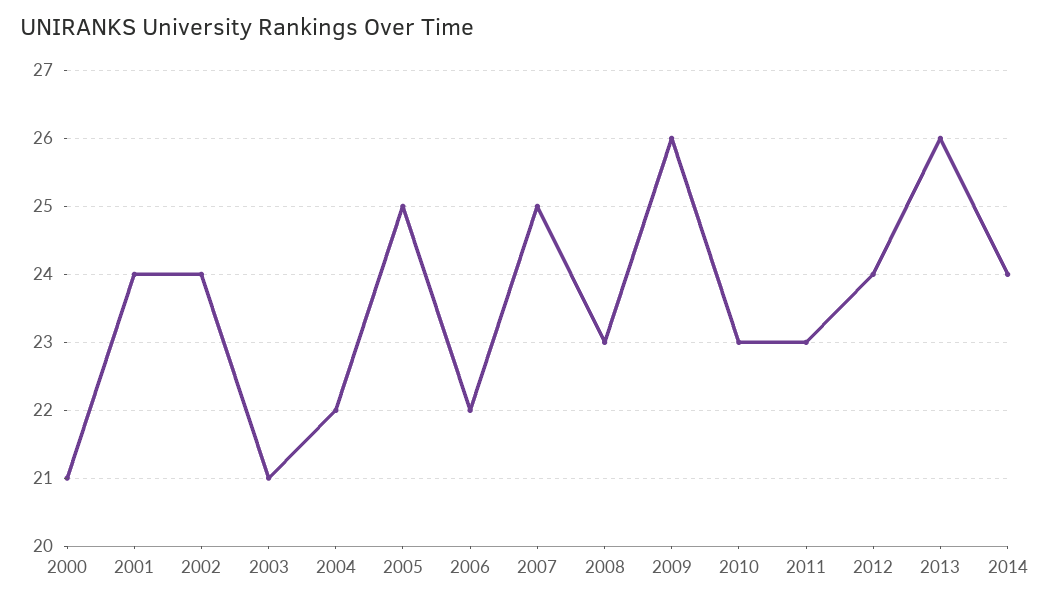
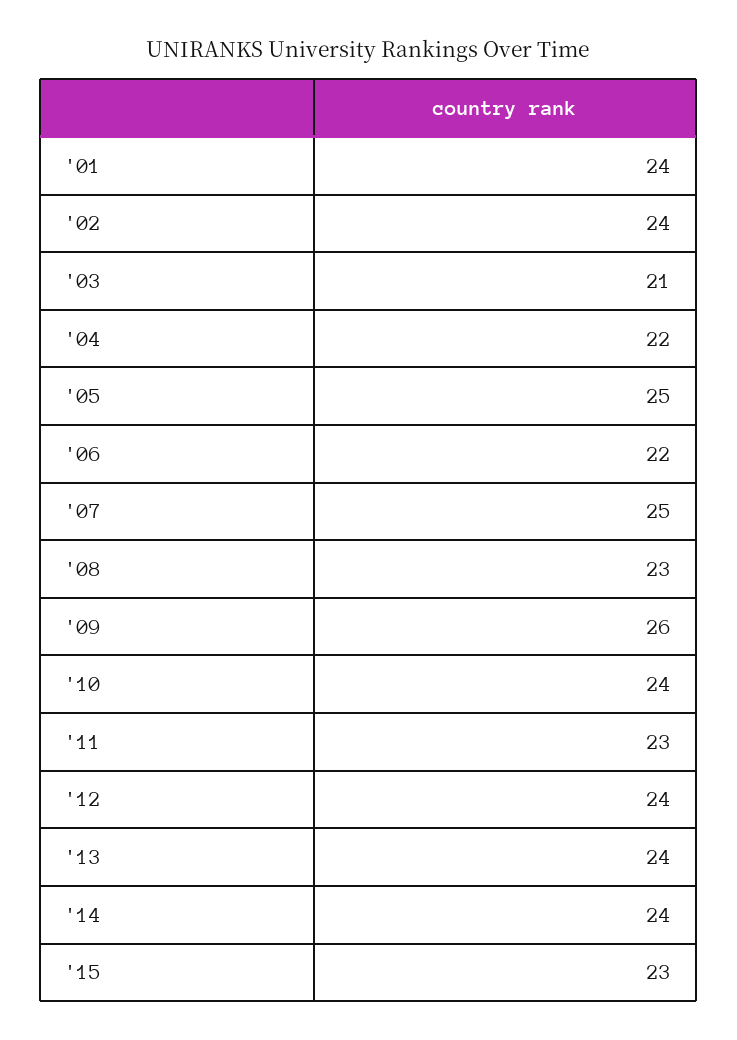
2000: 21 -> none
2010: 23 -> 24
2013: 26 -> 24
'15: none -> 23

